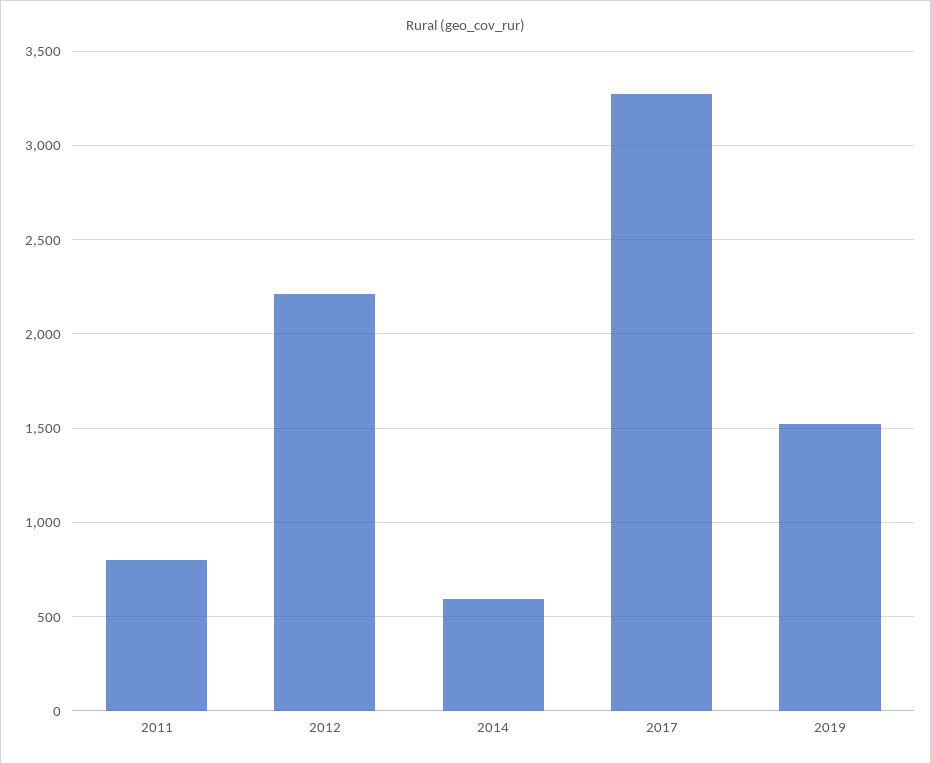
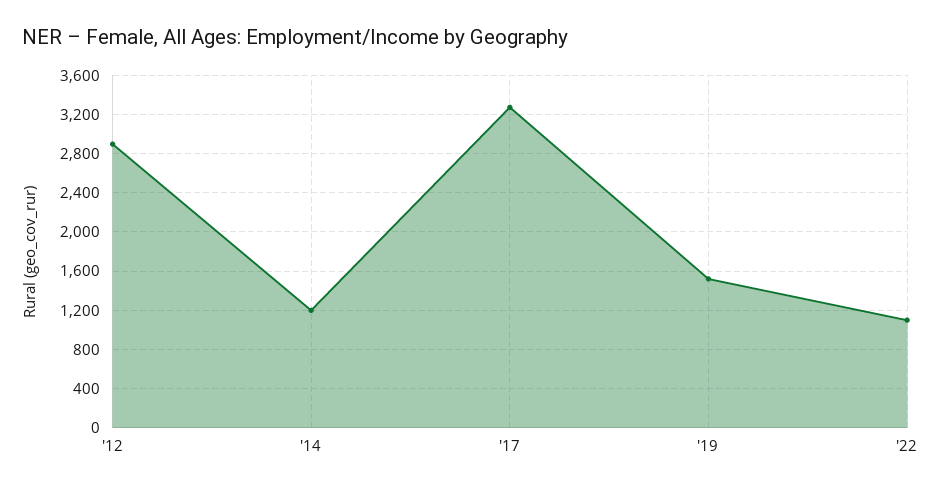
2011: 800 -> none
2012: 2200 -> 2900
2014: 600 -> 1200
'22: none -> 1100

